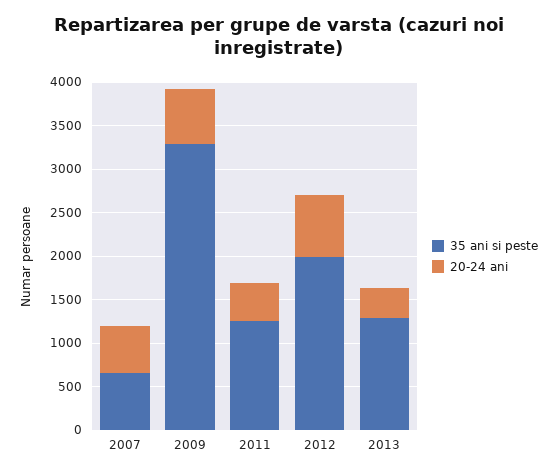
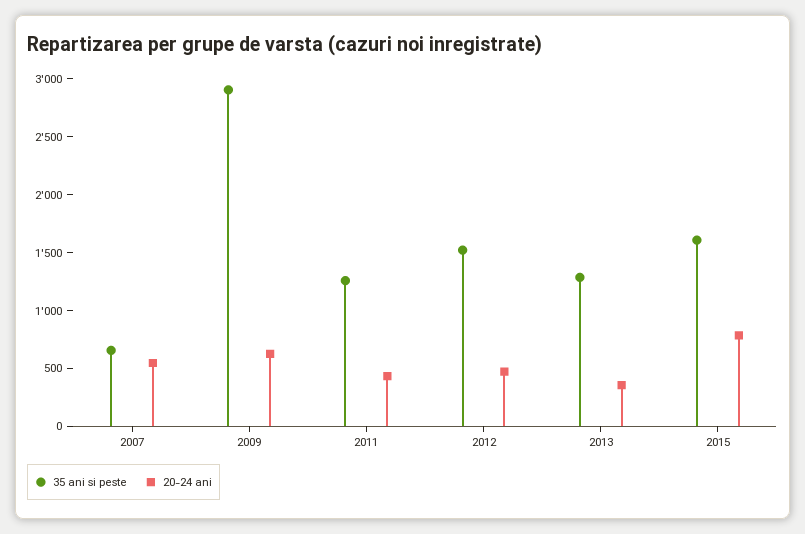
35 ani si peste, 2009: 3300 -> 2900
35 ani si peste, 2012: 2000 -> 1500
20-24 ani, 2012: 700 -> 500
35 ani si peste, 2015: none -> 1600
20-24 ani, 2015: none -> 800

